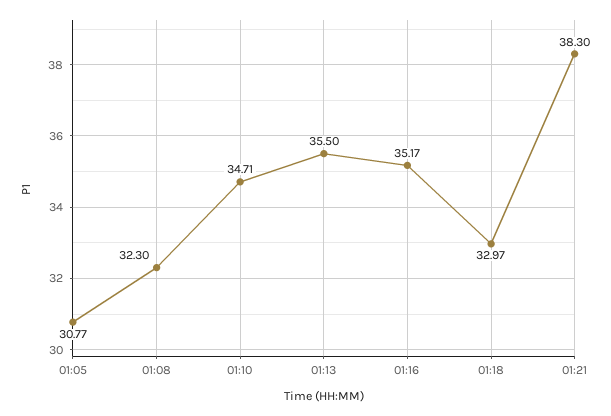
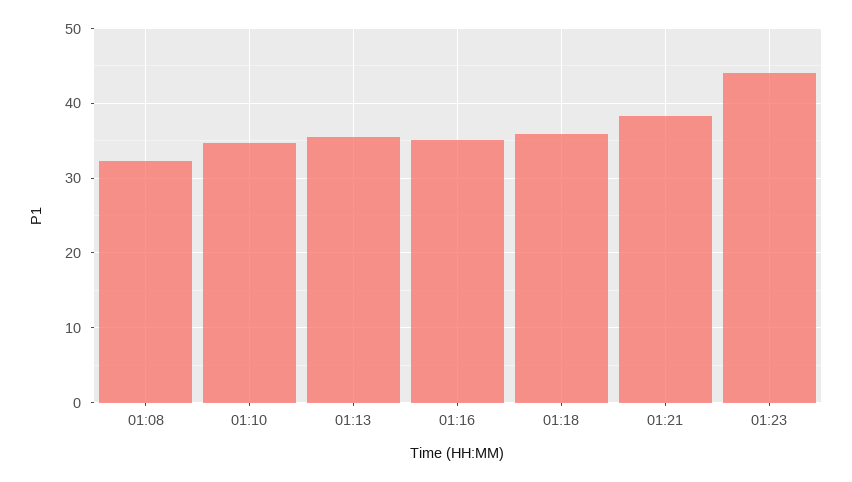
01:05: 30.77 -> none
01:18: 32.97 -> 36
01:23: none -> 44

